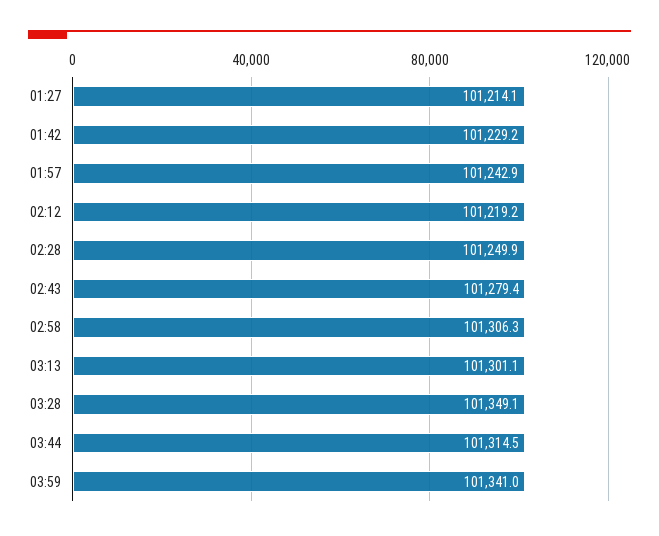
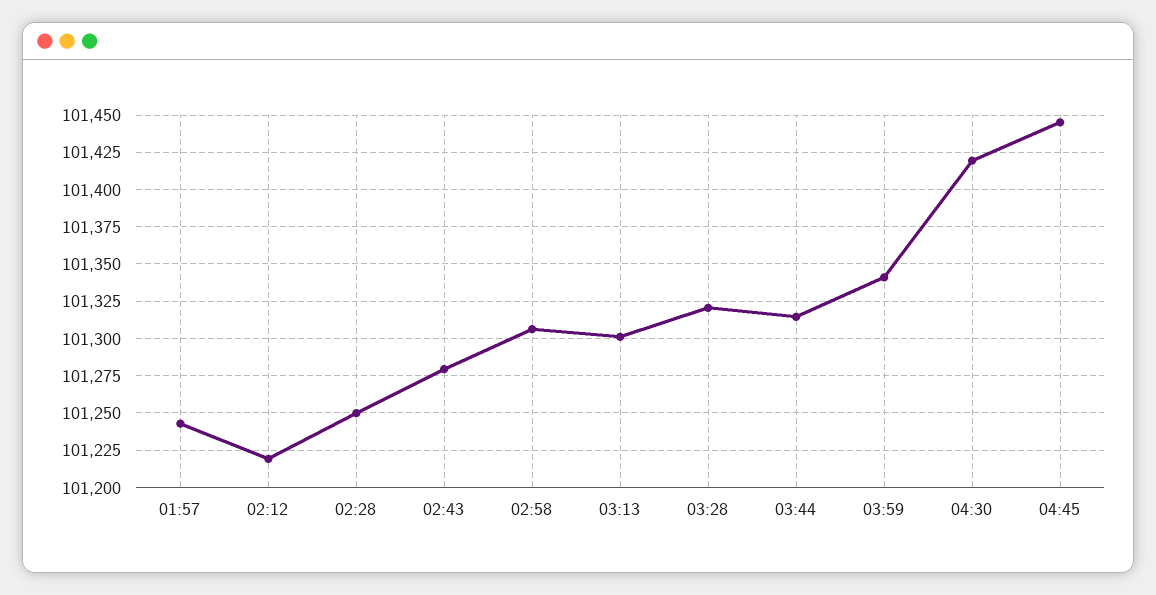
01:27: 101214.1 -> none
01:42: 101229.2 -> none
03:28: 101349.1 -> 101320
04:30: none -> 101420
04:45: none -> 101445

